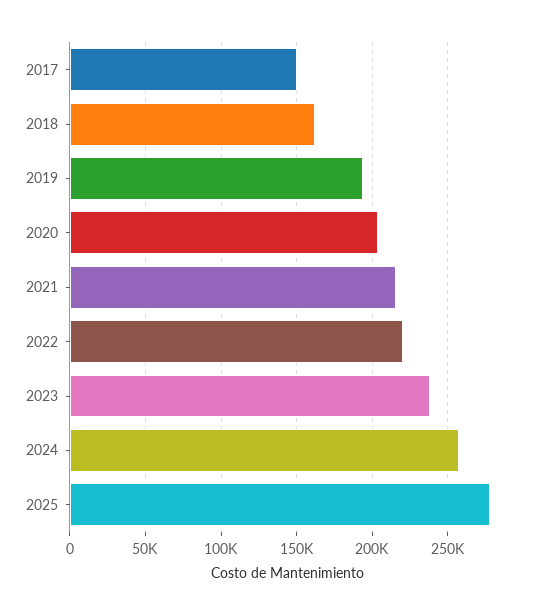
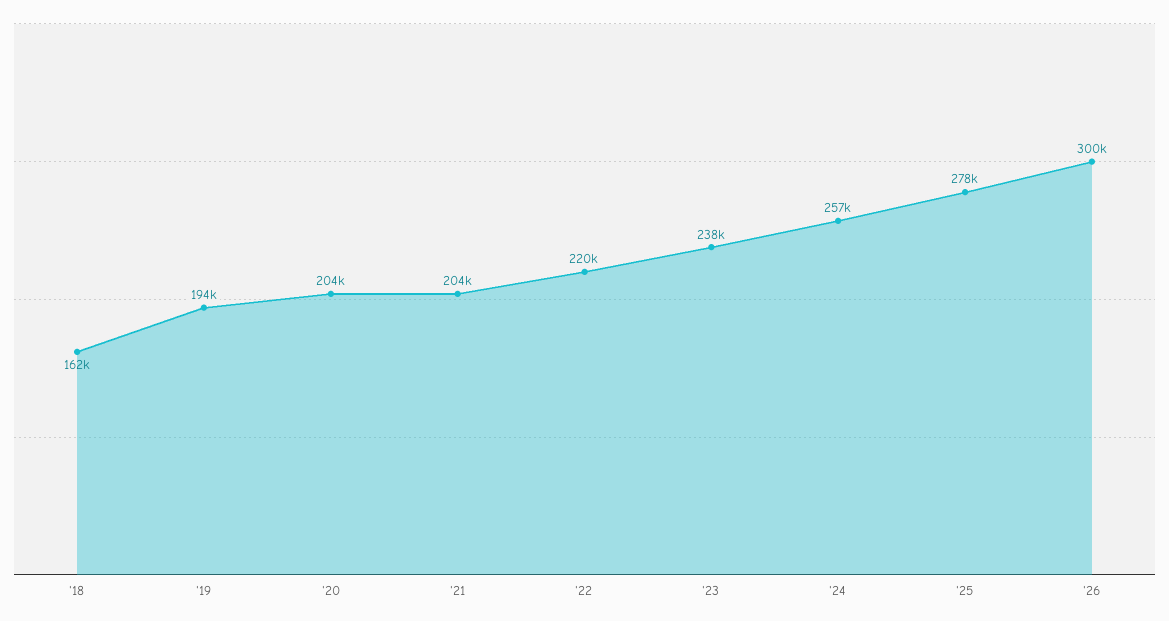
2017: 150000 -> none
2021: 215000 -> 204000
'26: none -> 300000

